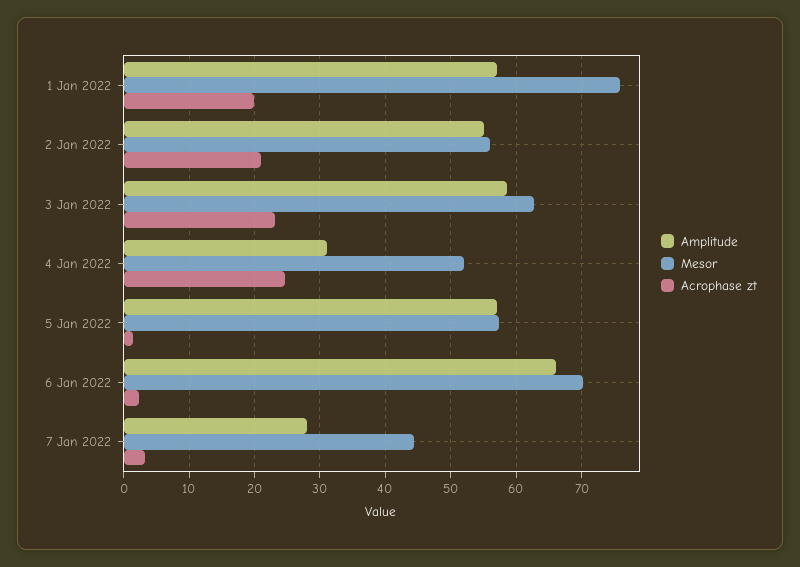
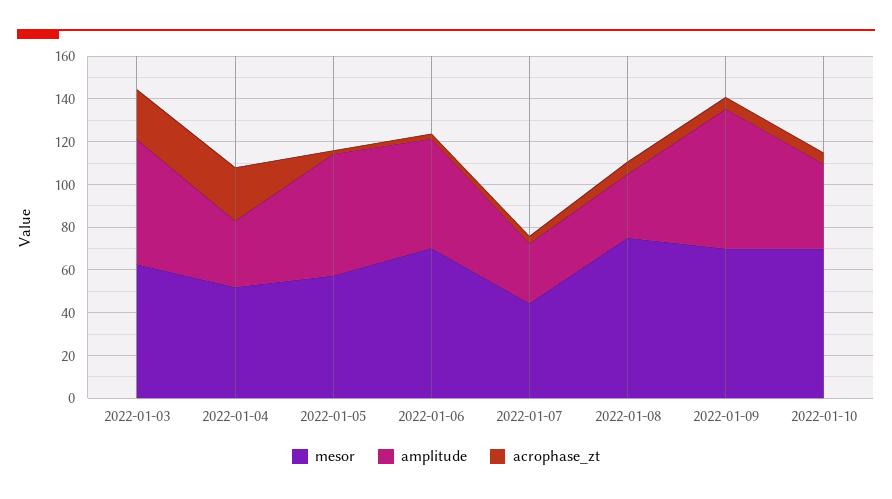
Amplitude, 1 Jan 2022: 57 -> none
Mesor, 1 Jan 2022: 76 -> none
Acrophase zt, 1 Jan 2022: 20 -> none
Amplitude, 2 Jan 2022: 55 -> none
Mesor, 2 Jan 2022: 56 -> none
Acrophase zt, 2 Jan 2022: 21 -> none
Amplitude, 6 Jan 2022: 66 -> 50
Mesor, 2022-01-08: none -> 75
Amplitude, 2022-01-08: none -> 30
Acrophase zt, 2022-01-08: none -> 5
Mesor, 2022-01-09: none -> 70
Amplitude, 2022-01-09: none -> 65
Acrophase zt, 2022-01-09: none -> 5
Mesor, 2022-01-10: none -> 70
Amplitude, 2022-01-10: none -> 40
Acrophase zt, 2022-01-10: none -> 5

